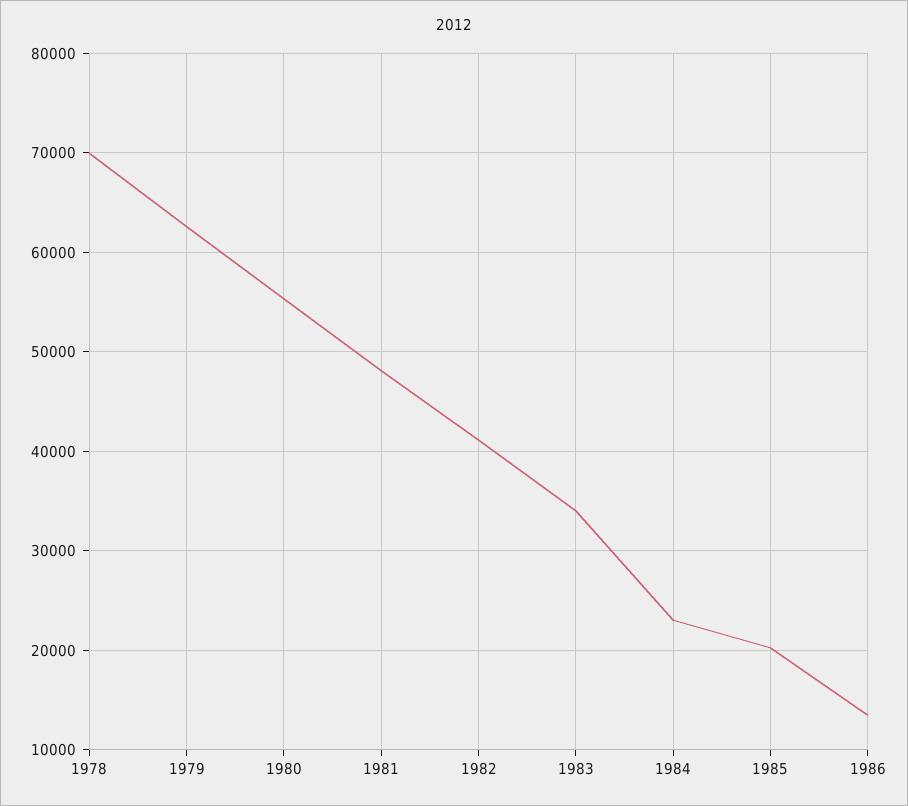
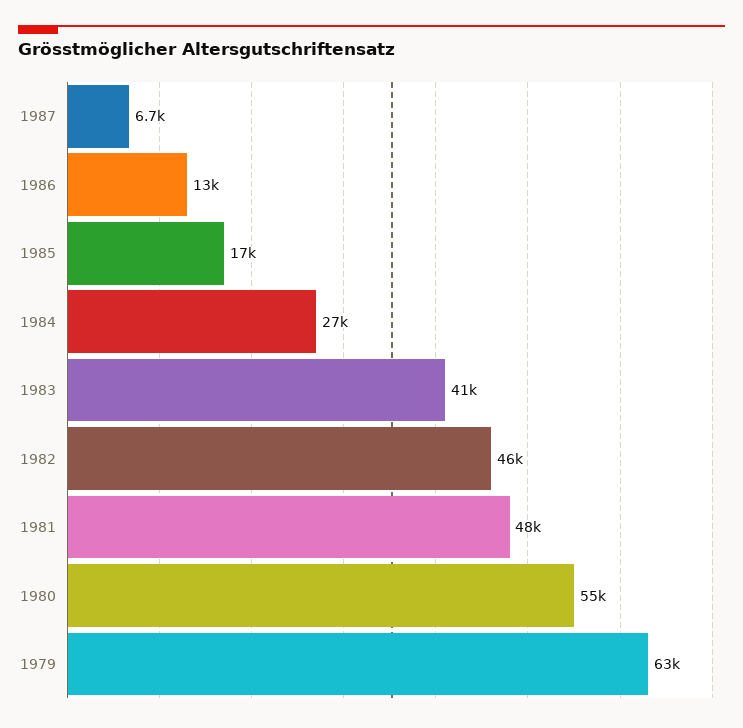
1978: 70000 -> none
1982: 41000 -> 46000
1983: 34000 -> 41000
1984: 23000 -> 27000
1985: 20000 -> 17000
1987: none -> 6700

